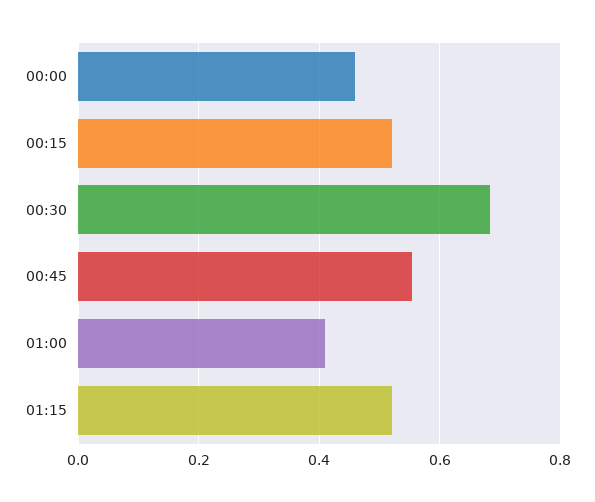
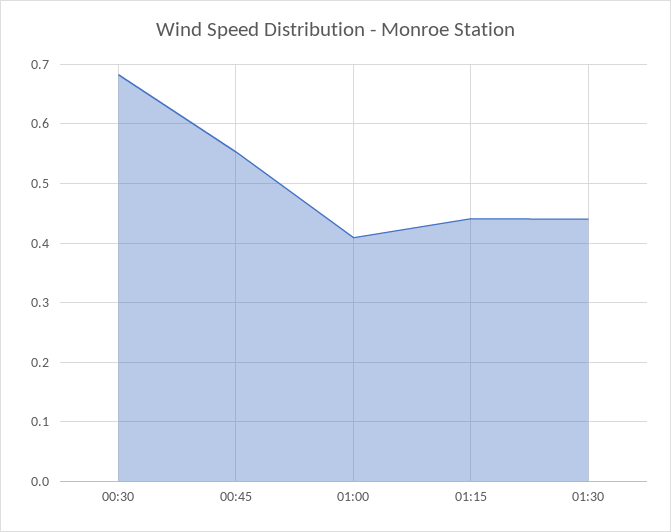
00:00: 0.46 -> none
00:15: 0.52 -> none
01:15: 0.52 -> 0.44
01:30: none -> 0.44

